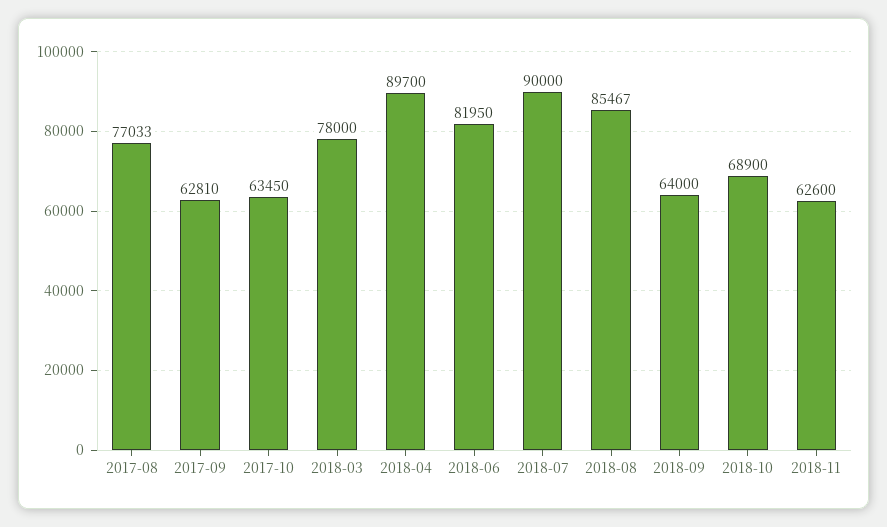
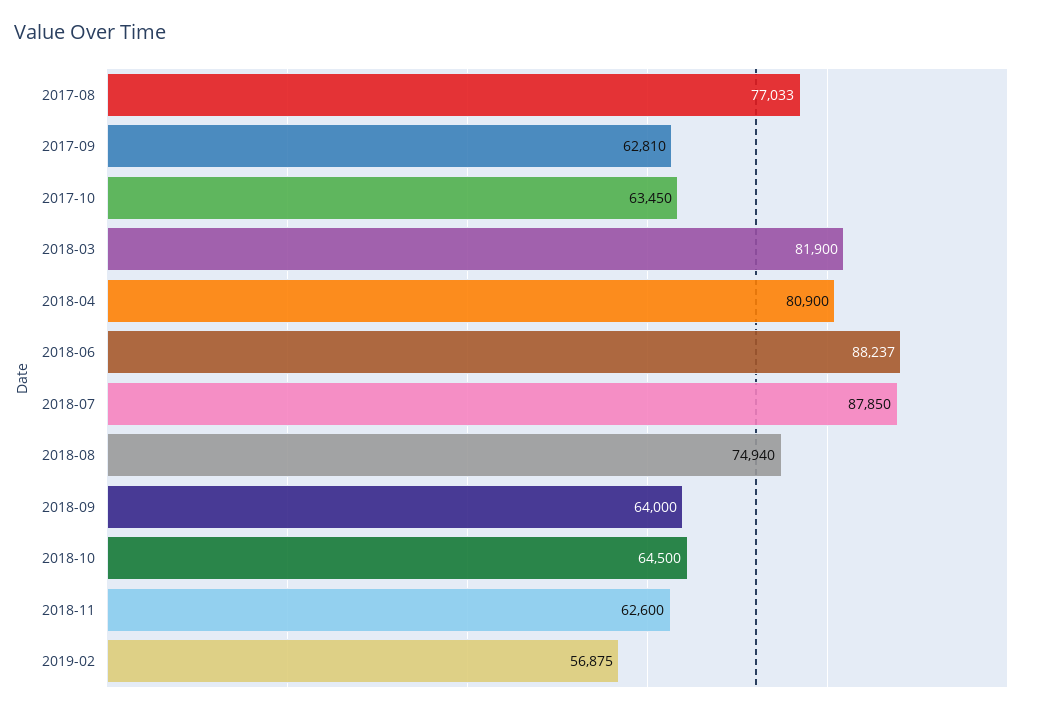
2018-03: 78000 -> 81900
2018-04: 89700 -> 80900
2018-06: 81950 -> 88237
2018-07: 90000 -> 87850
2018-08: 85467 -> 74940
2018-10: 68900 -> 64500
2019-02: none -> 56875

